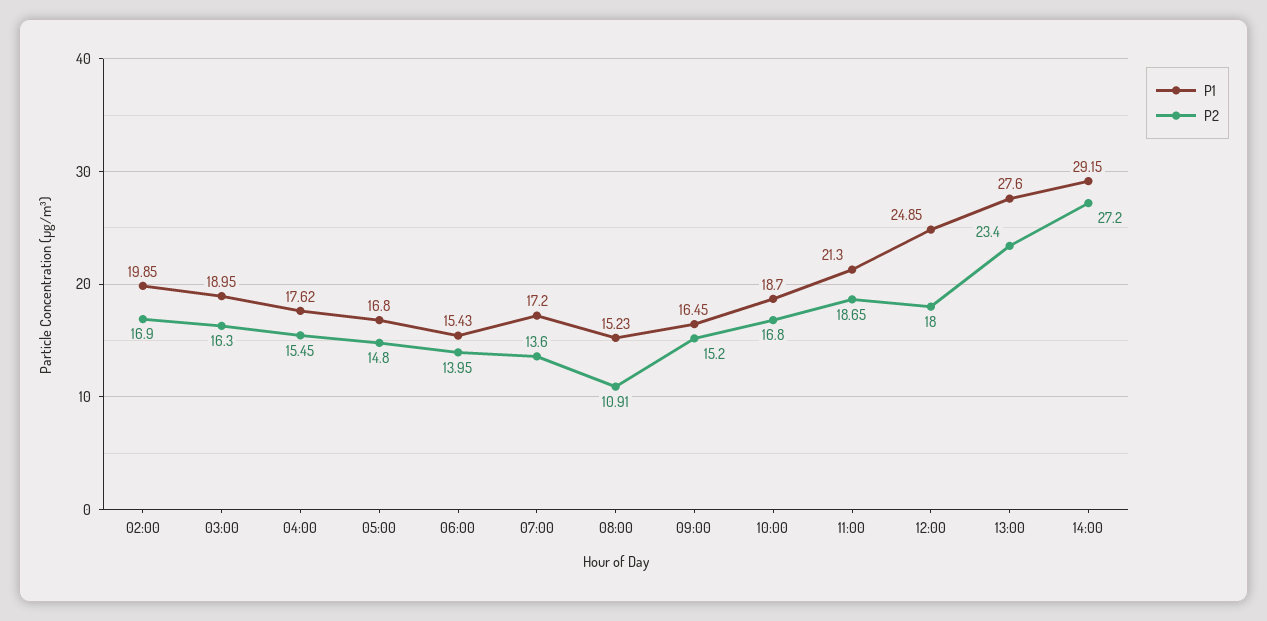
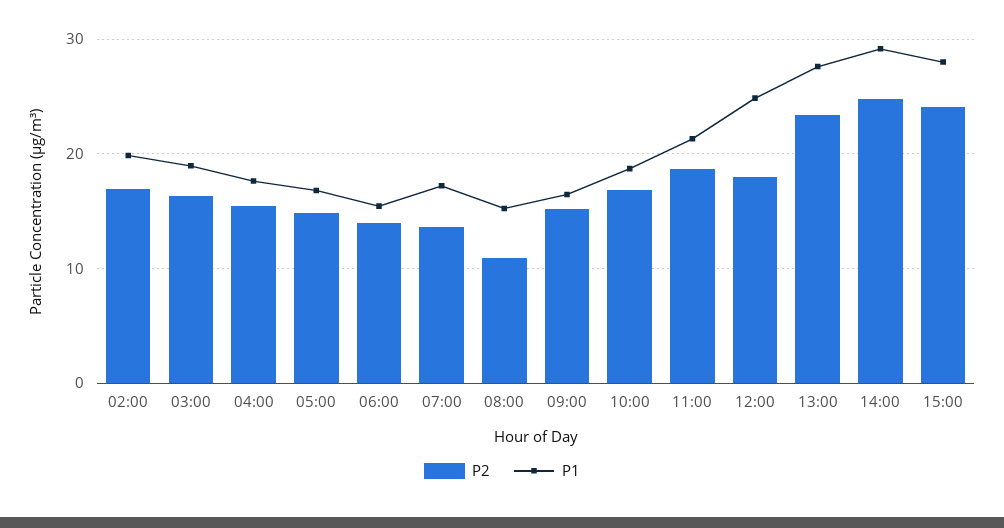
P2, 14:00: 27.2 -> 25
P2, 15:00: none -> 24
P1, 15:00: none -> 28

